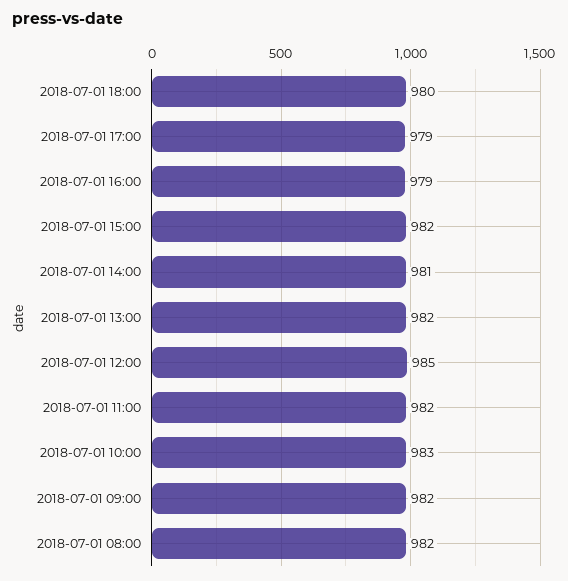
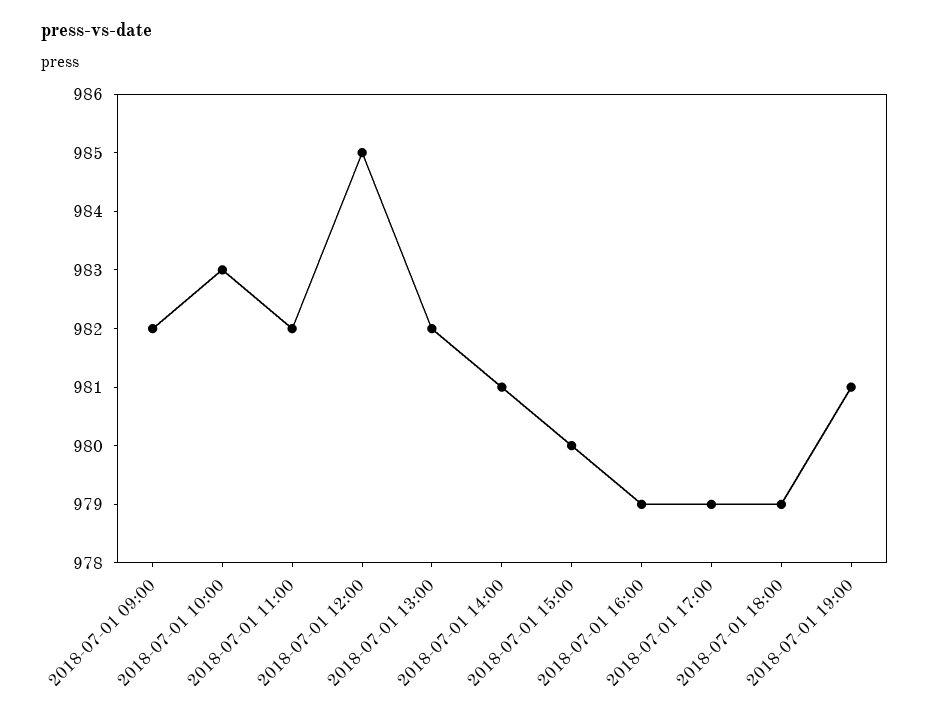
2018-07-01 18:00: 980 -> 979
2018-07-01 15:00: 982 -> 980
2018-07-01 08:00: 982 -> none
2018-07-01 19:00: none -> 981

